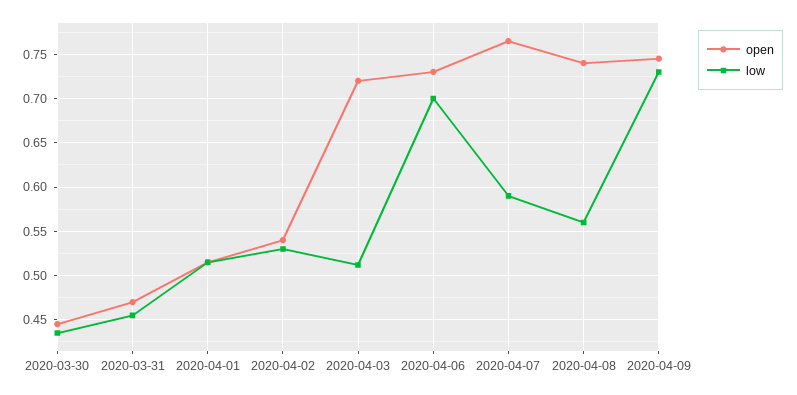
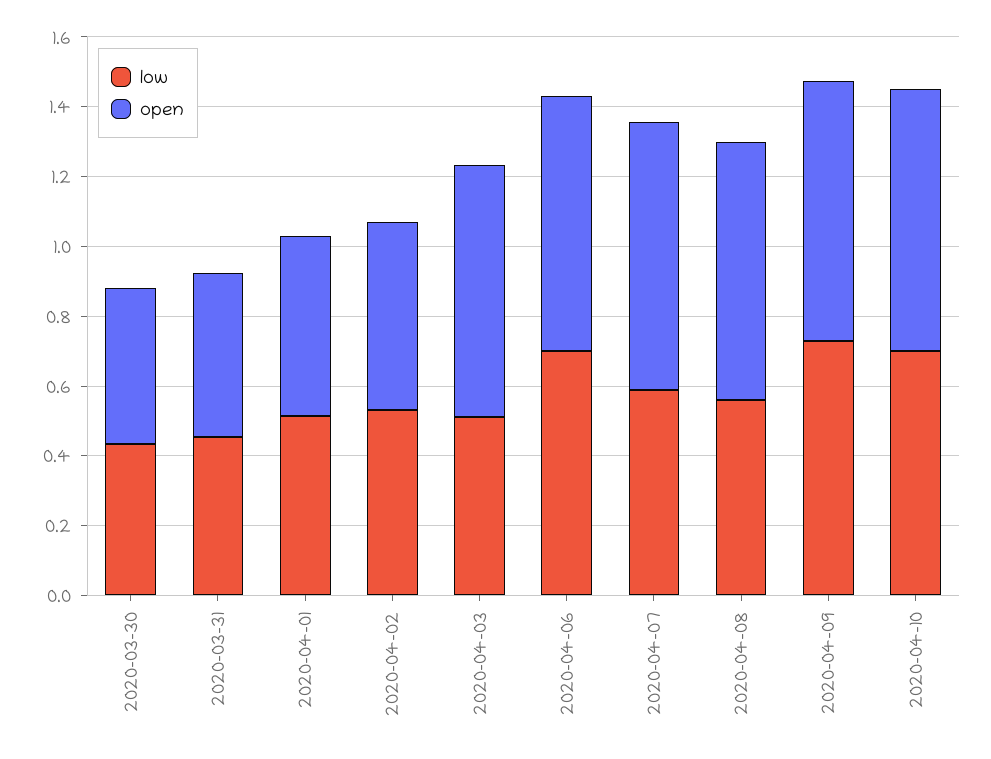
low, 2020-04-10: none -> 0.7
open, 2020-04-10: none -> 0.75

